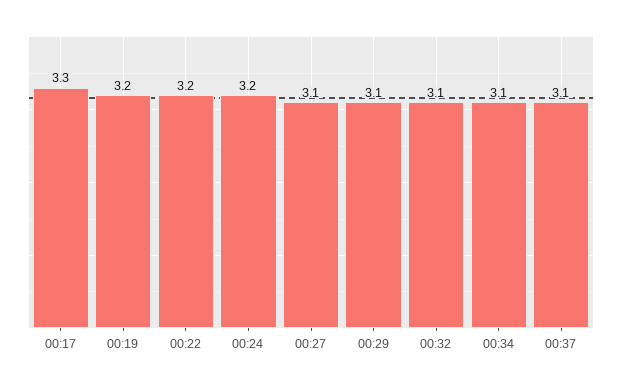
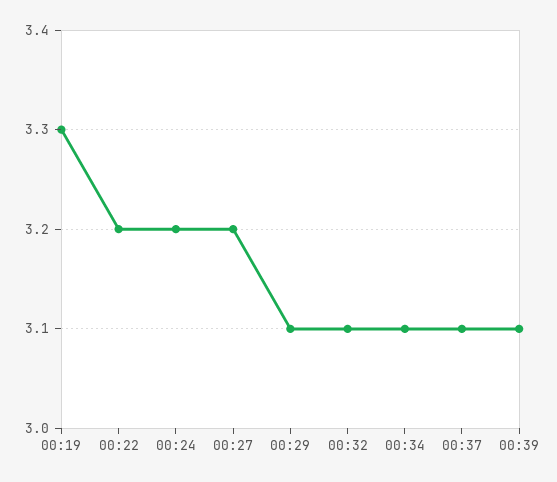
00:17: 3.3 -> none
00:19: 3.2 -> 3.3
00:27: 3.1 -> 3.2
00:39: none -> 3.1

